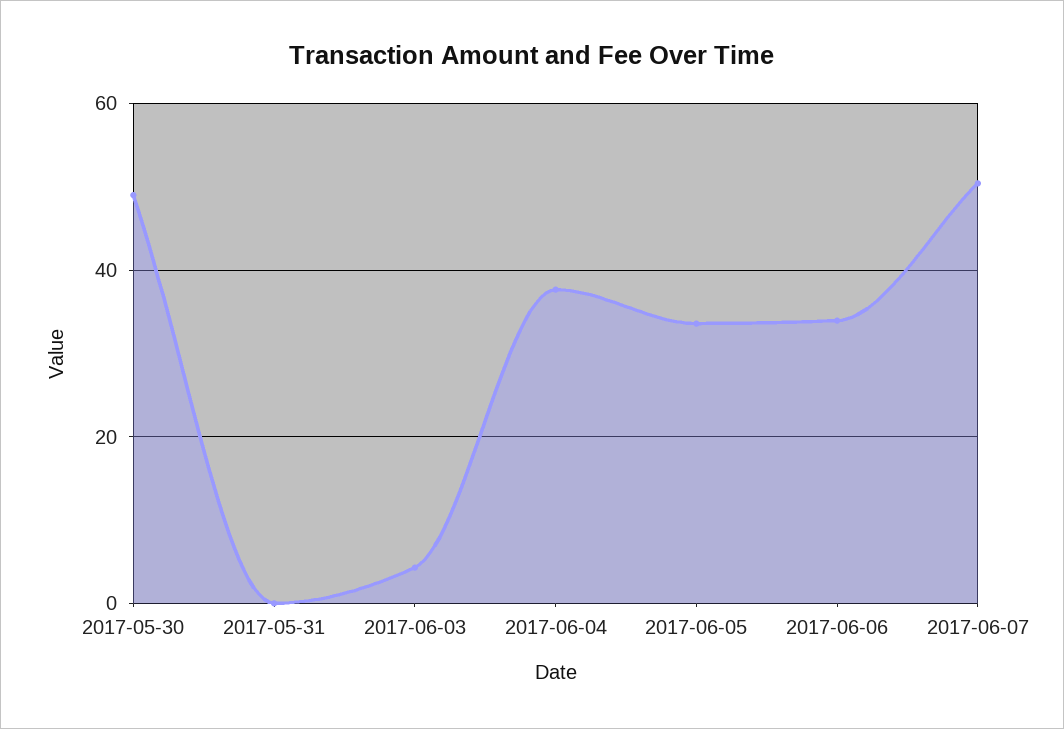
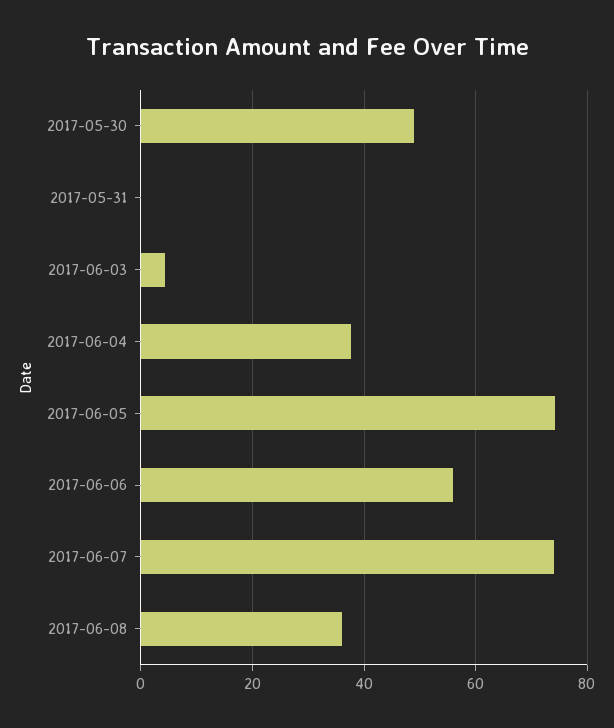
2017-06-05: 34 -> 74
2017-06-06: 34 -> 56
2017-06-07: 50 -> 74
2017-06-08: none -> 36

